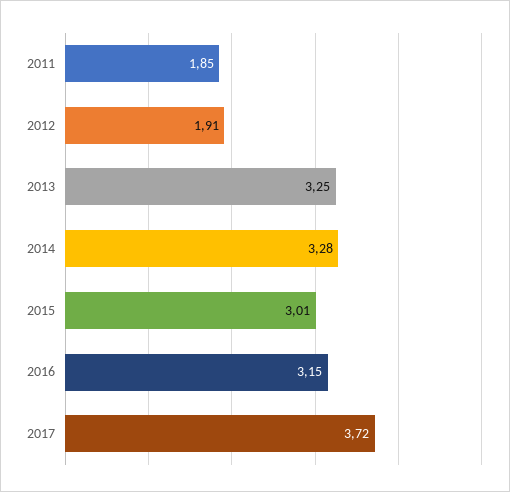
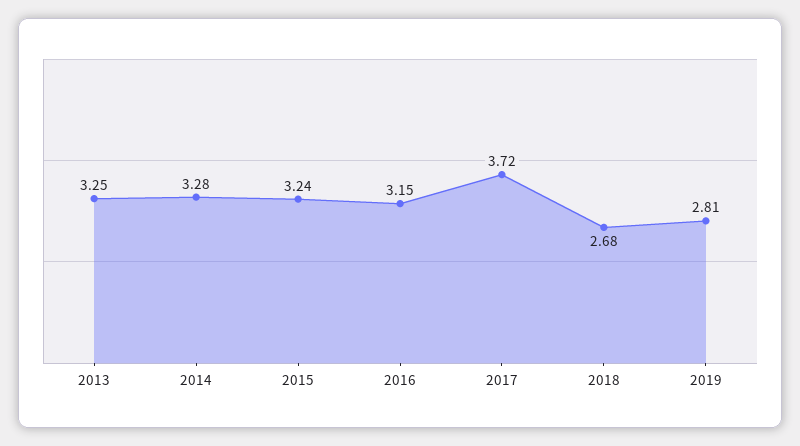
2011: 1.85 -> none
2012: 1.91 -> none
2015: 3.01 -> 3.24
2018: none -> 2.68
2019: none -> 2.81

